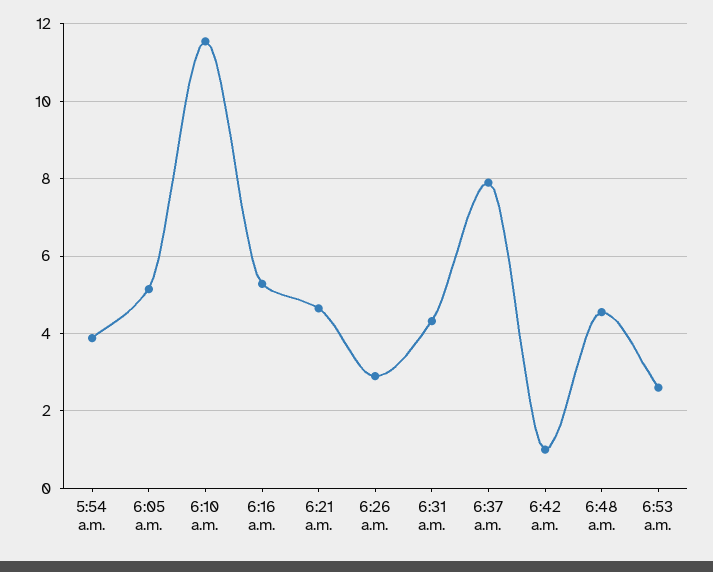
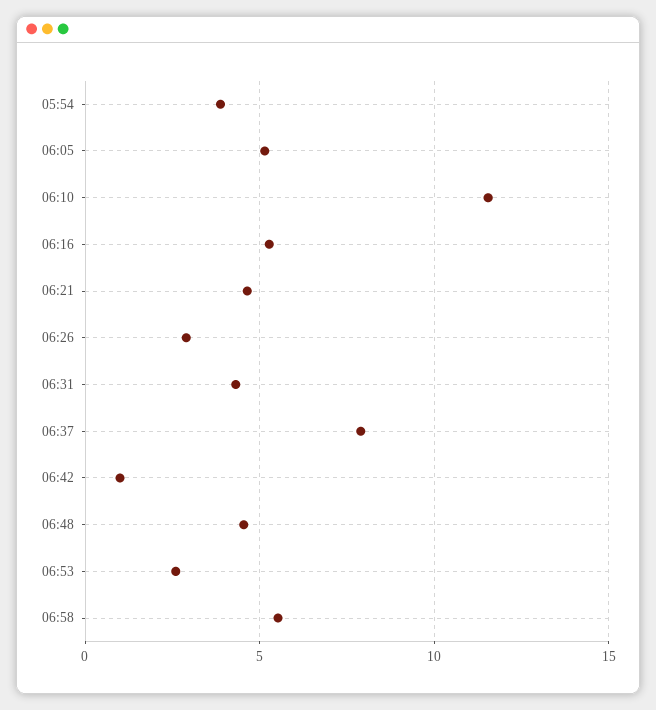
06:58: none -> 5.5

